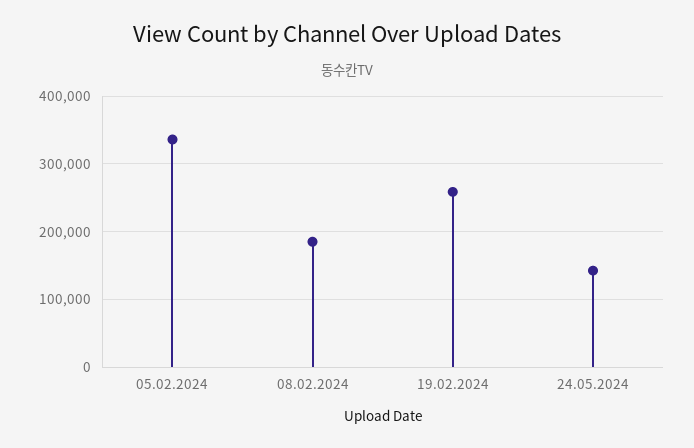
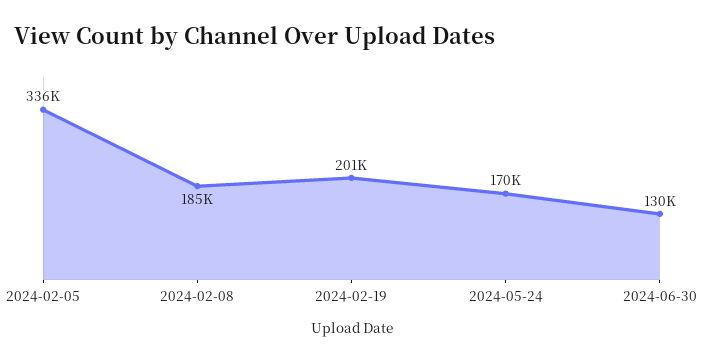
19.02.2024: 260000 -> 201000
24.05.2024: 140000 -> 170000
2024-06-30: none -> 130000

